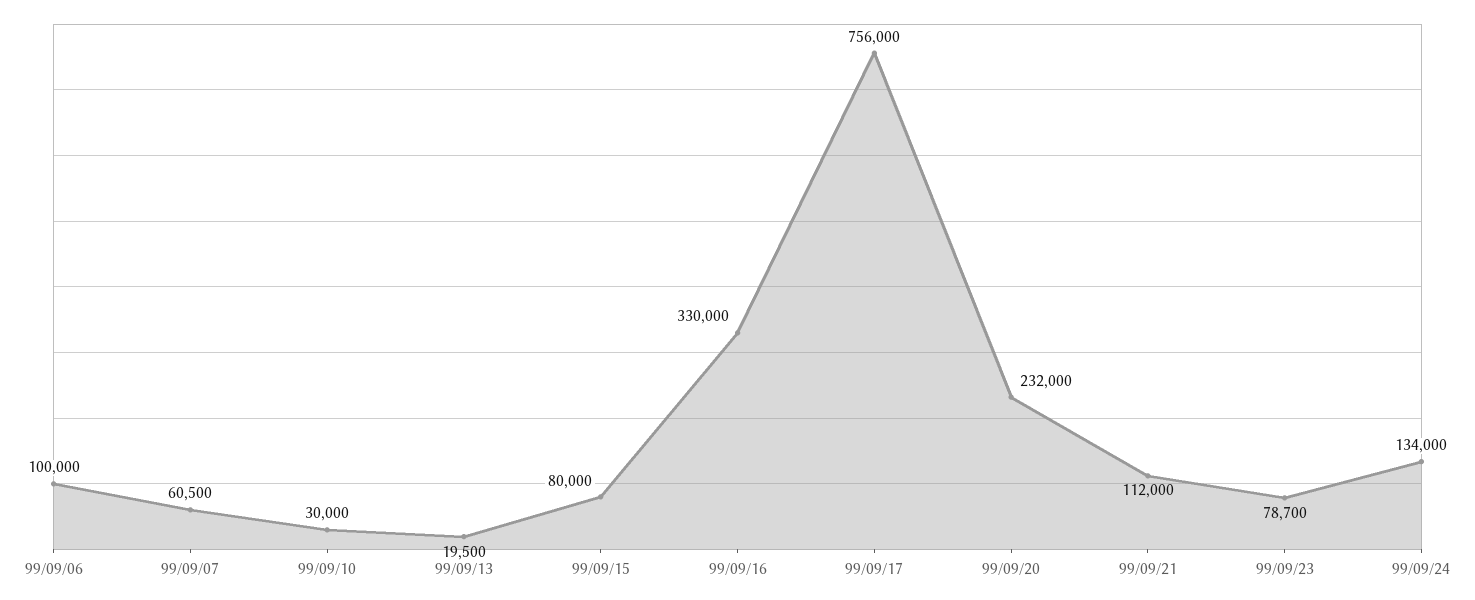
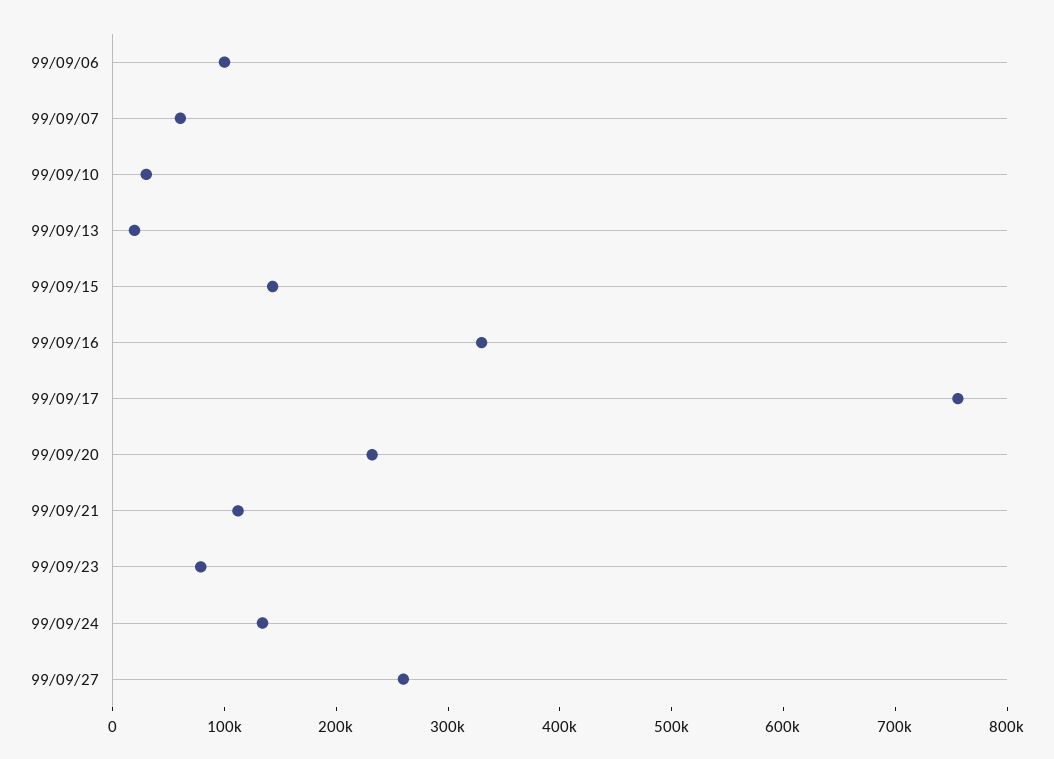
99/09/15: 80000 -> 140000
99/09/27: none -> 260000

